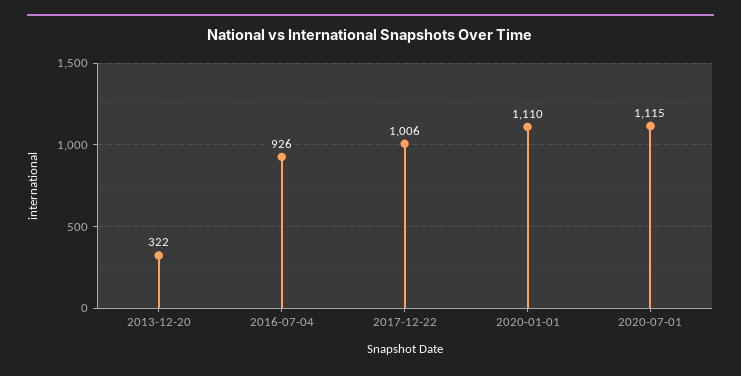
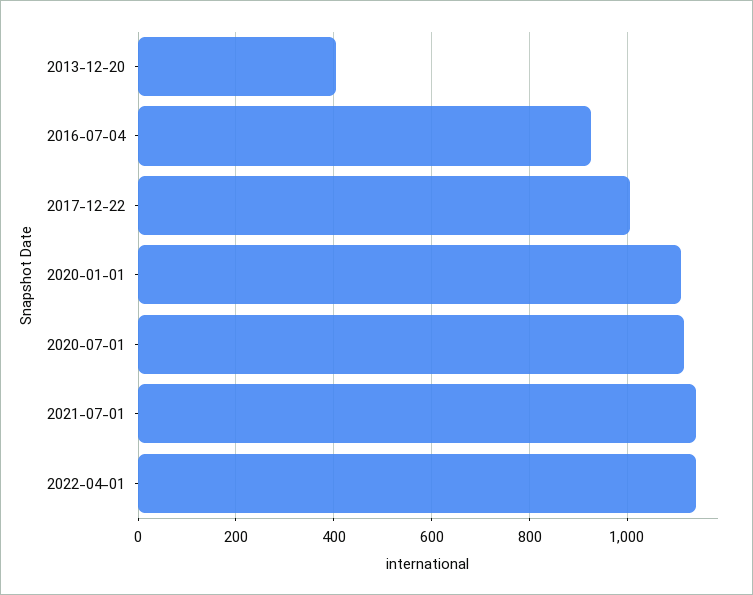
2013-12-20: 322 -> 400
2021-07-01: none -> 1140
2022-04-01: none -> 1140

